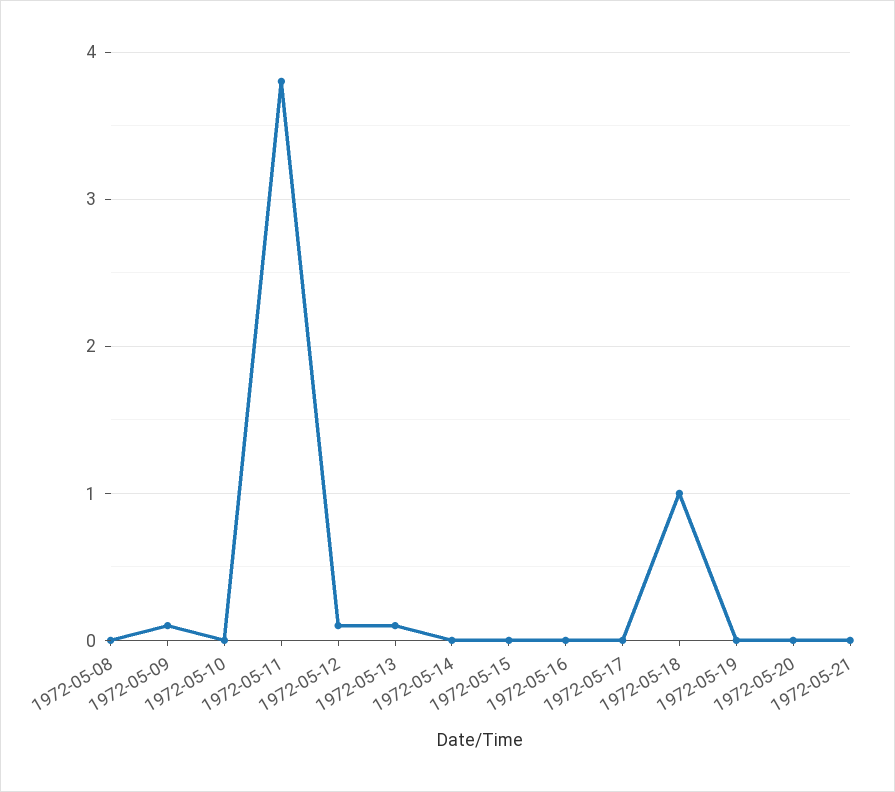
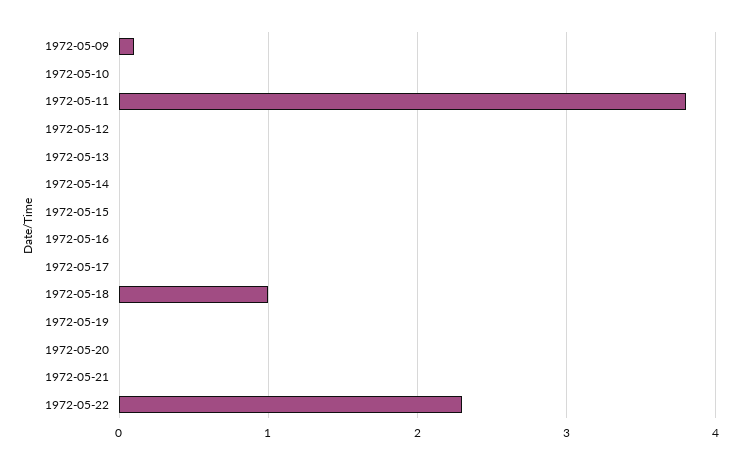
1972-05-08: 0 -> none
1972-05-12: 0.1 -> 0
1972-05-13: 0.1 -> 0
1972-05-22: none -> 2.3

